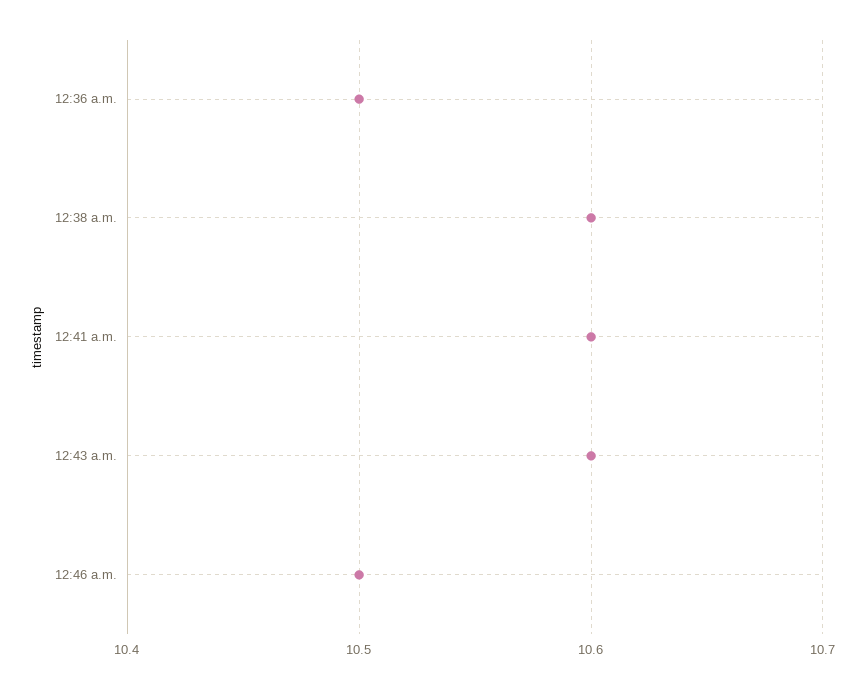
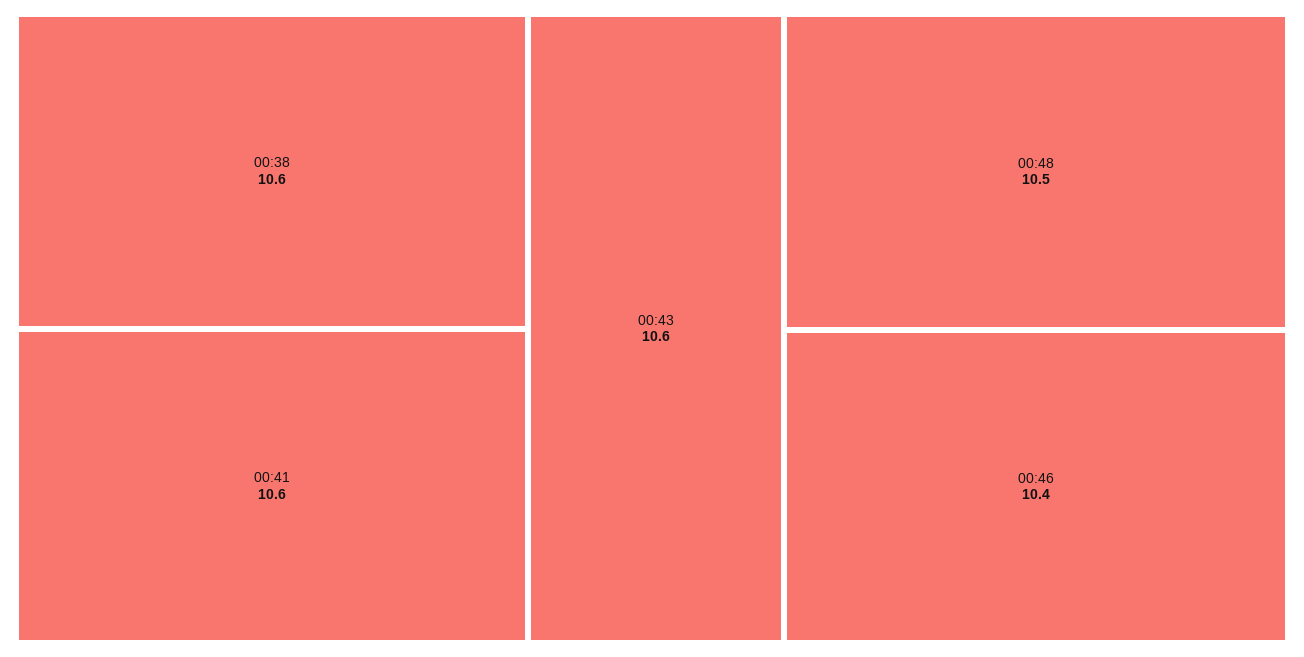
12:36 a.m.: 10.5 -> none
12:46 a.m.: 10.5 -> 10.4
00:48: none -> 10.5

